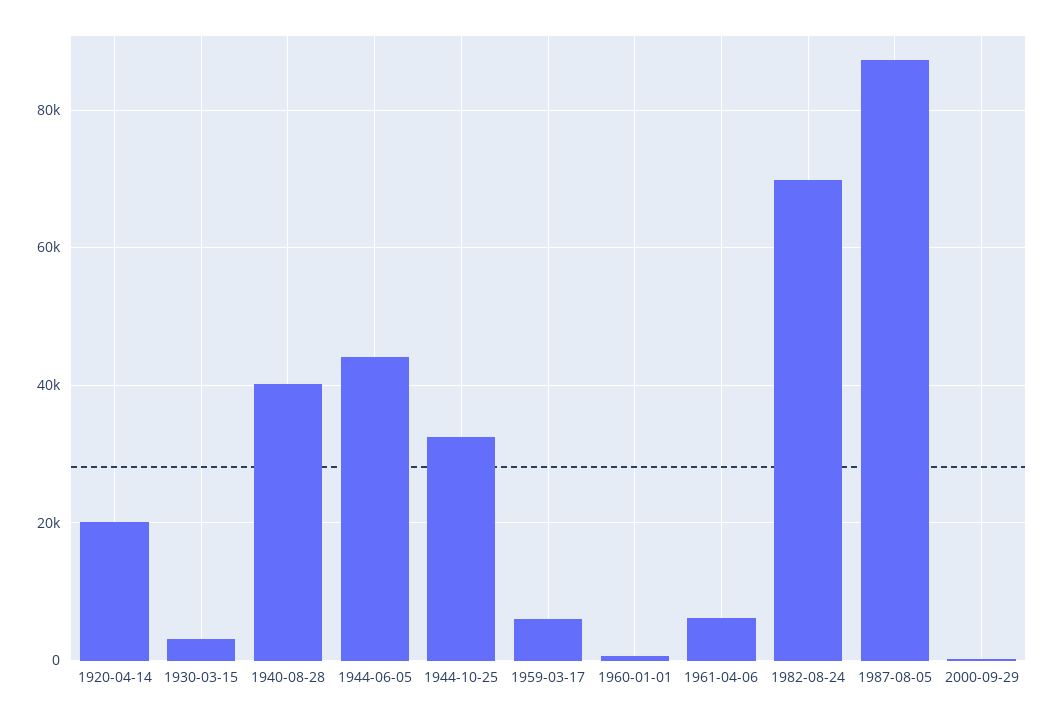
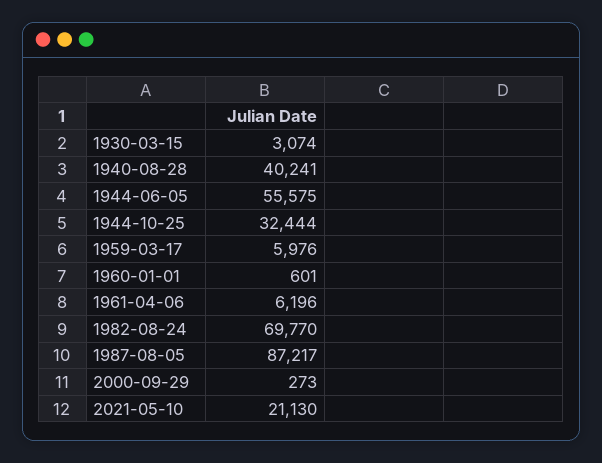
1920-04-14: 20000 -> none
1944-06-05: 44000 -> 55575
2021-05-10: none -> 21130

